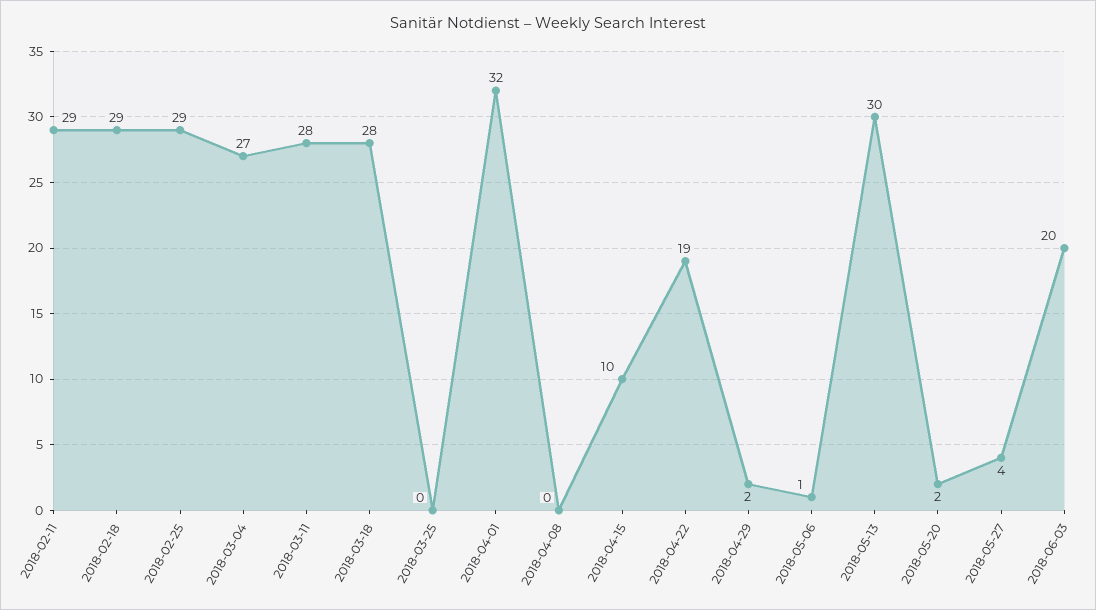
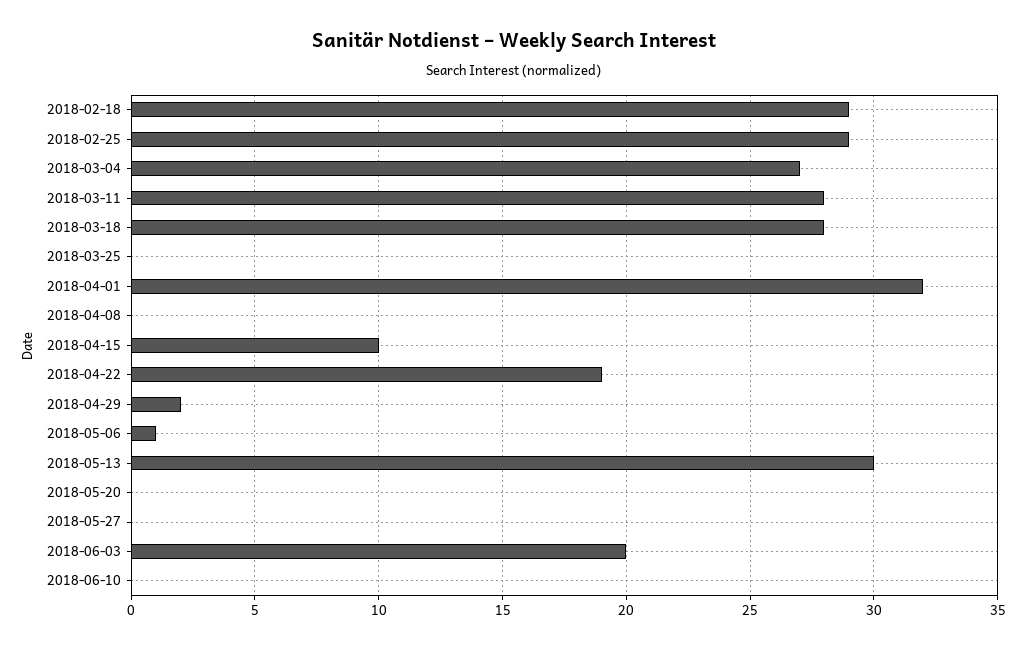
2018-02-11: 29 -> none
2018-05-20: 2 -> 0
2018-05-27: 4 -> 0
2018-06-10: none -> 0

